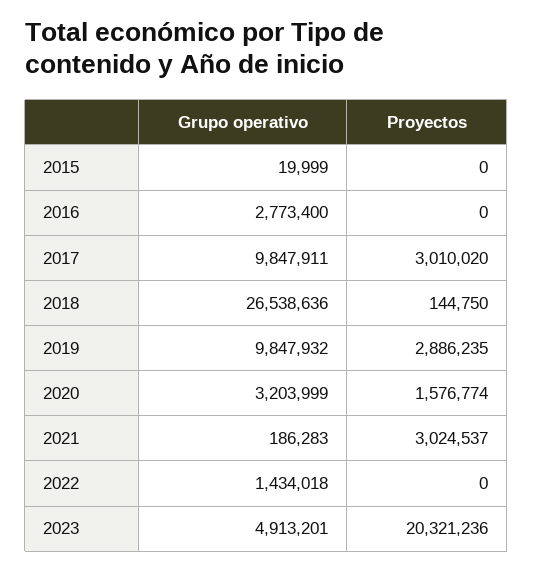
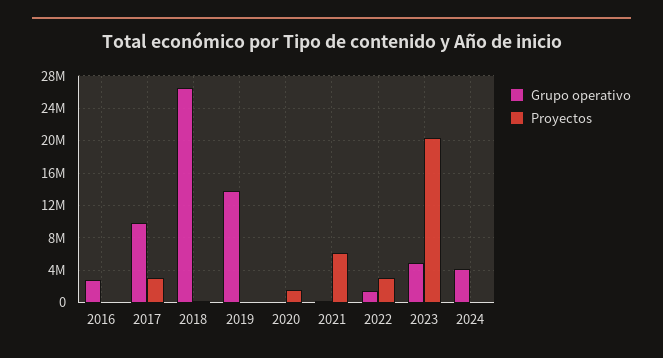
Grupo operativo, 2015: 19999 -> none
Proyectos, 2015: 0 -> none
Grupo operativo, 2019: 9847932 -> 14000000
Proyectos, 2019: 2886235 -> 0
Grupo operativo, 2020: 3203999 -> 0
Proyectos, 2021: 3024537 -> 6000000
Proyectos, 2022: 0 -> 3000000
Grupo operativo, 2024: none -> 4000000
Proyectos, 2024: none -> 0

